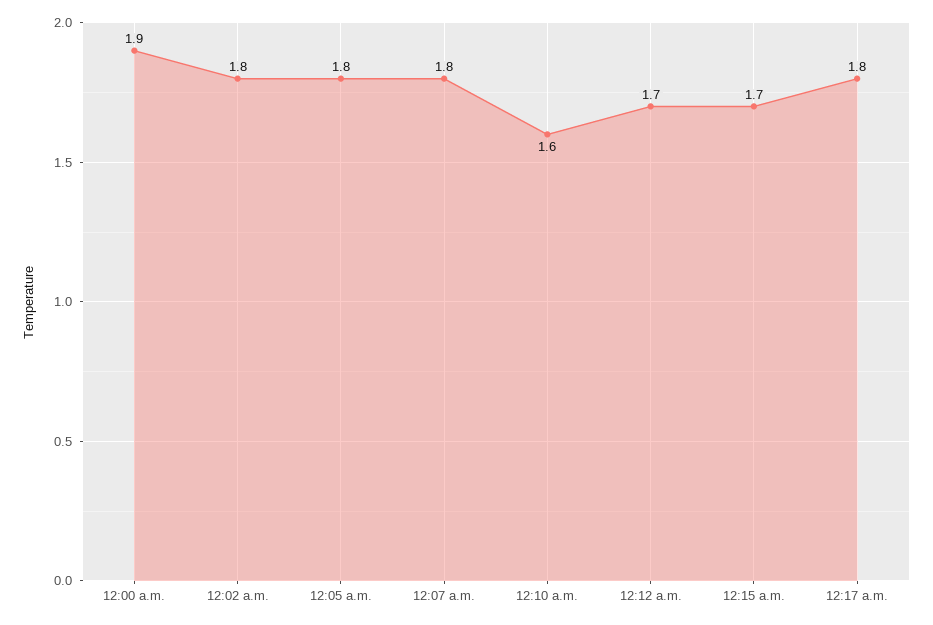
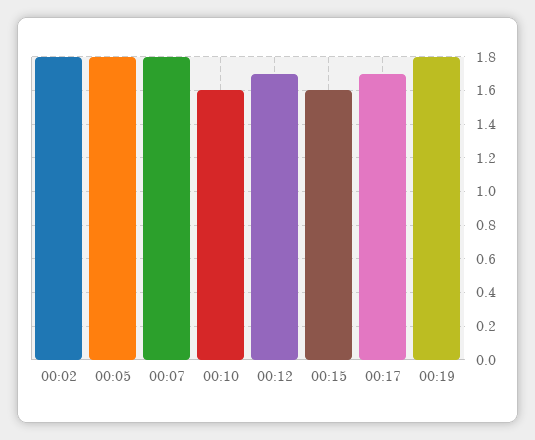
12:00 a.m.: 1.9 -> none
12:15 a.m.: 1.7 -> 1.6
12:17 a.m.: 1.8 -> 1.7
00:19: none -> 1.8

